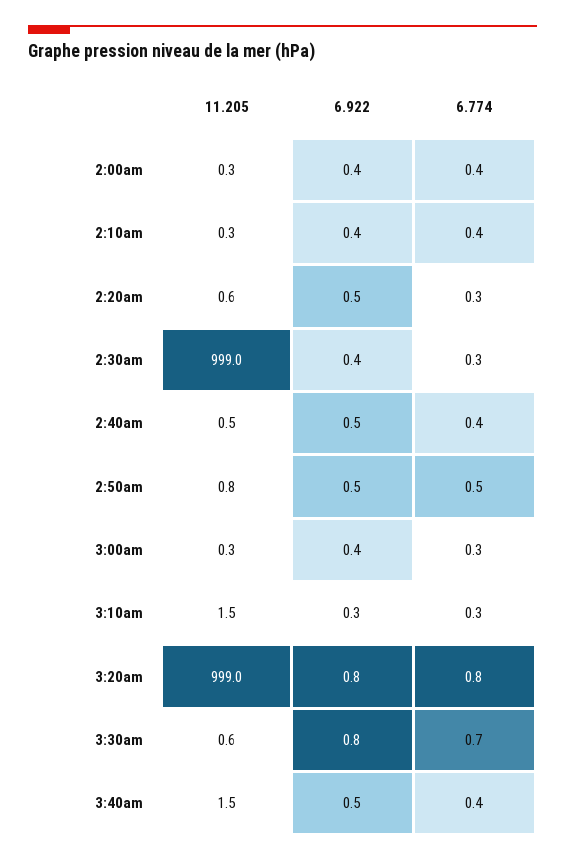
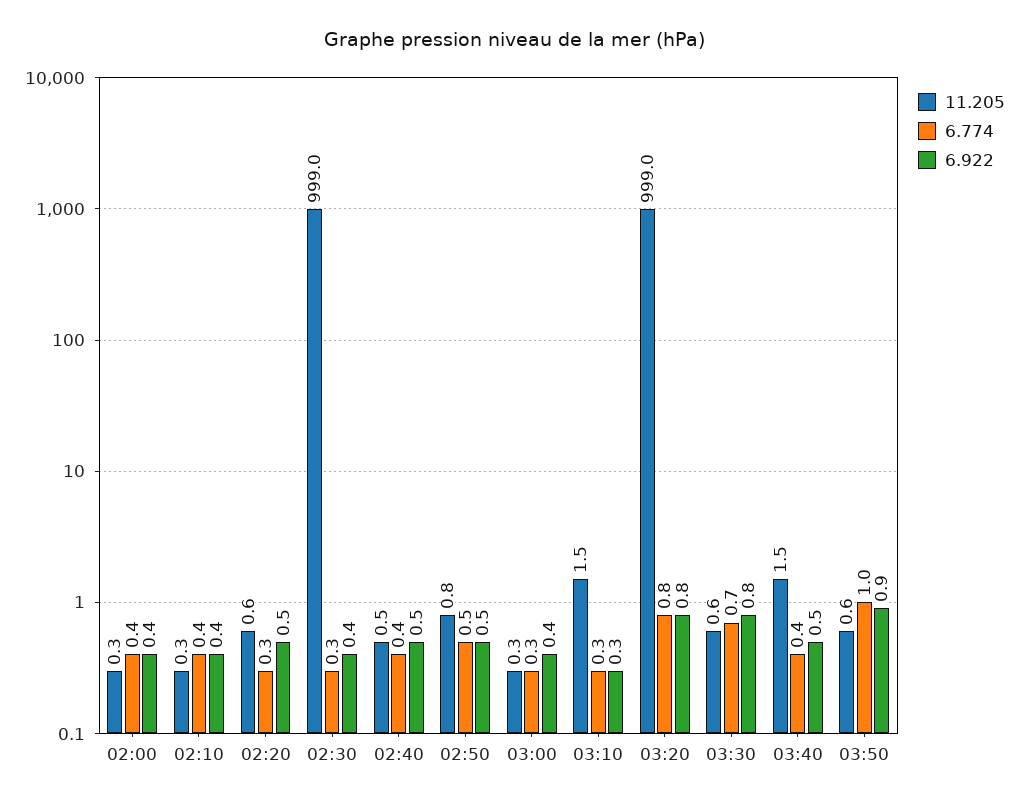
11.205, 03:50: none -> 0.6
6.774, 03:50: none -> 1
6.922, 03:50: none -> 0.9

